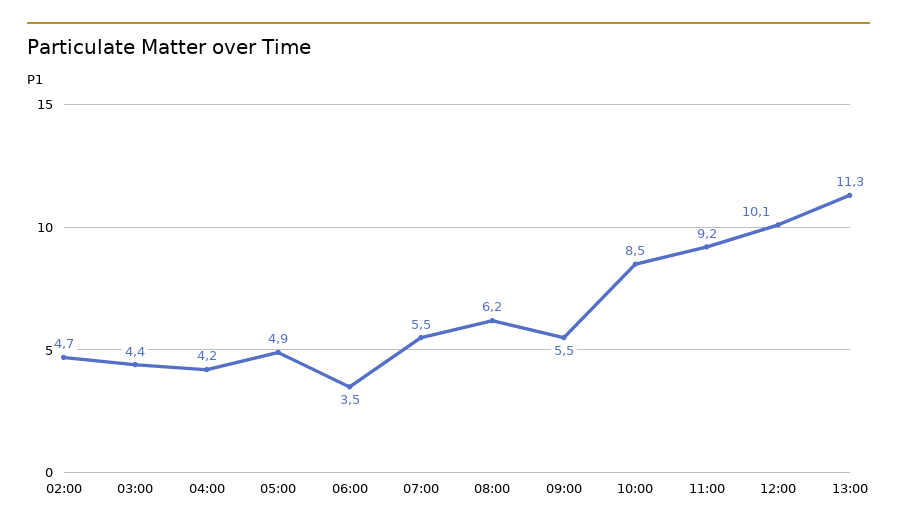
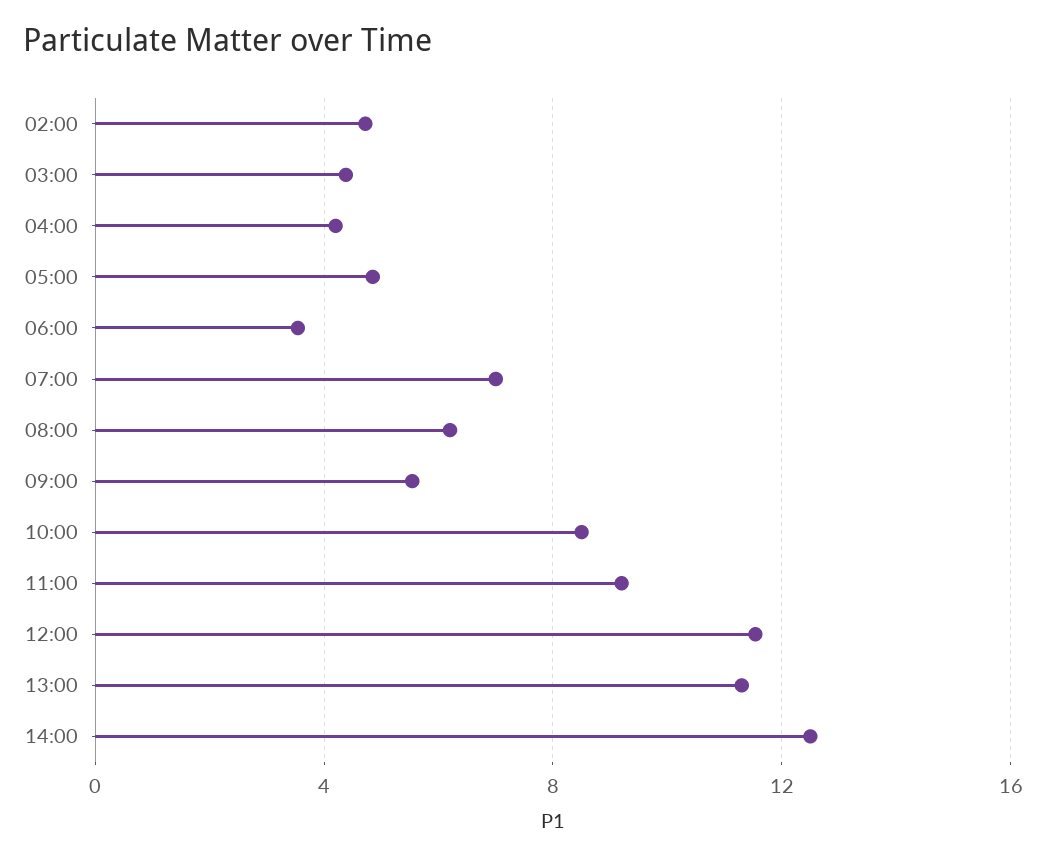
07:00: 5.5 -> 7
12:00: 10.1 -> 11.5
14:00: none -> 12.5

